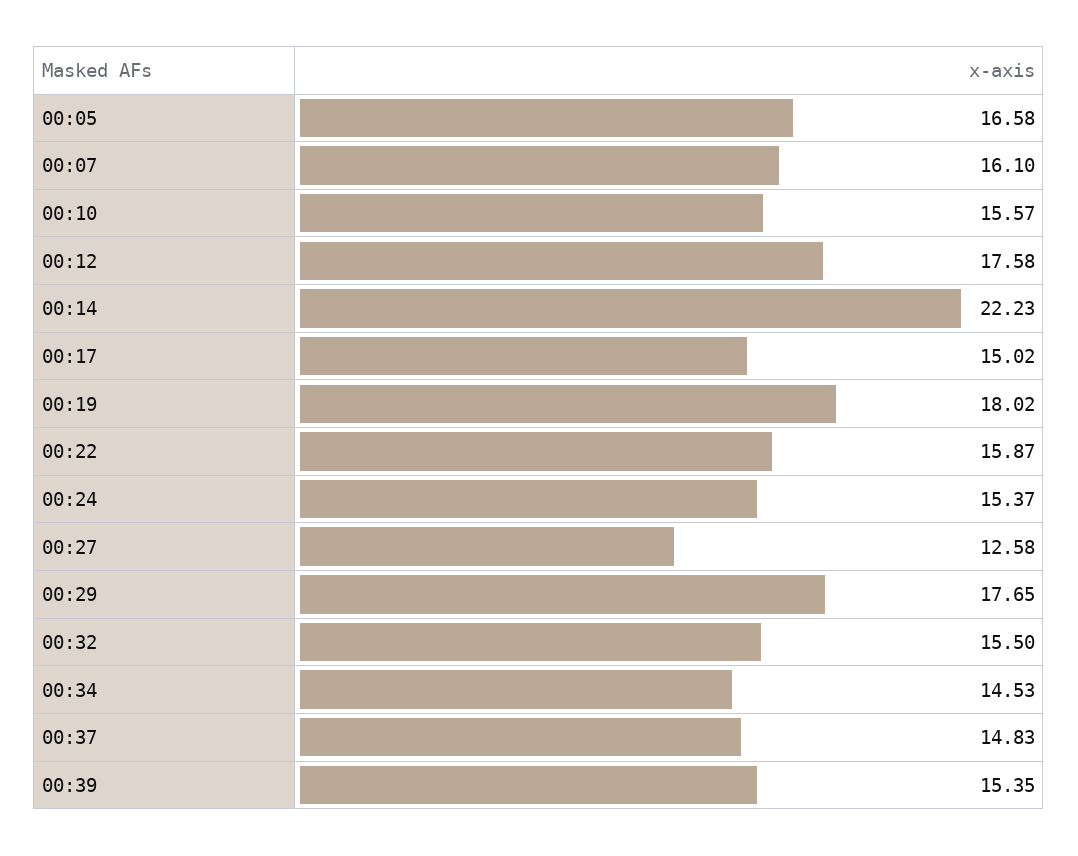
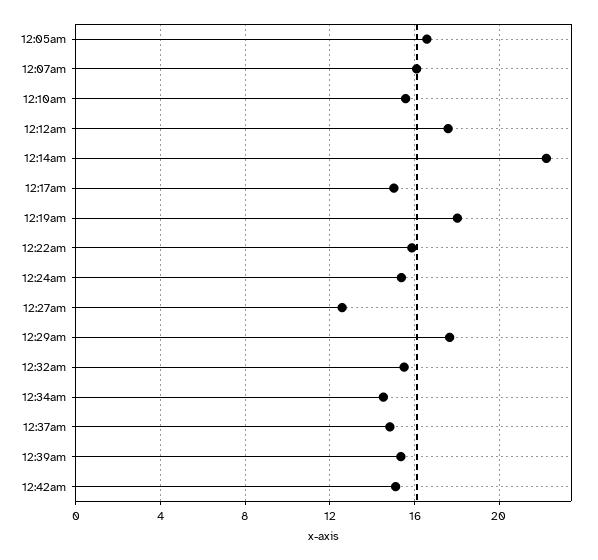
12:42am: none -> 15

